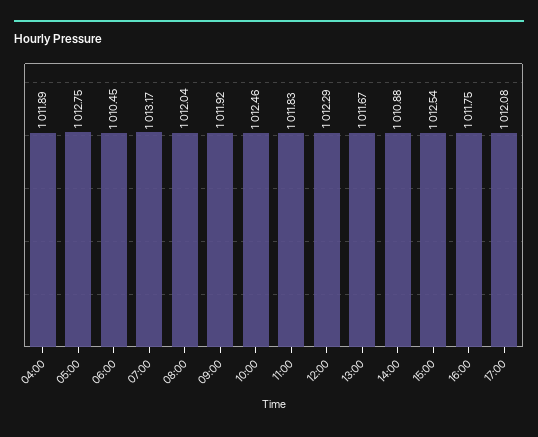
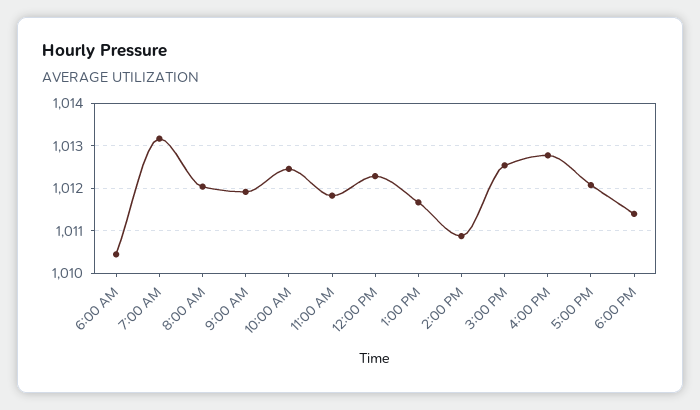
04:00: 1011.89 -> none
05:00: 1012.75 -> none
16:00: 1011.75 -> 1012.8
6:00 PM: none -> 1011.4

